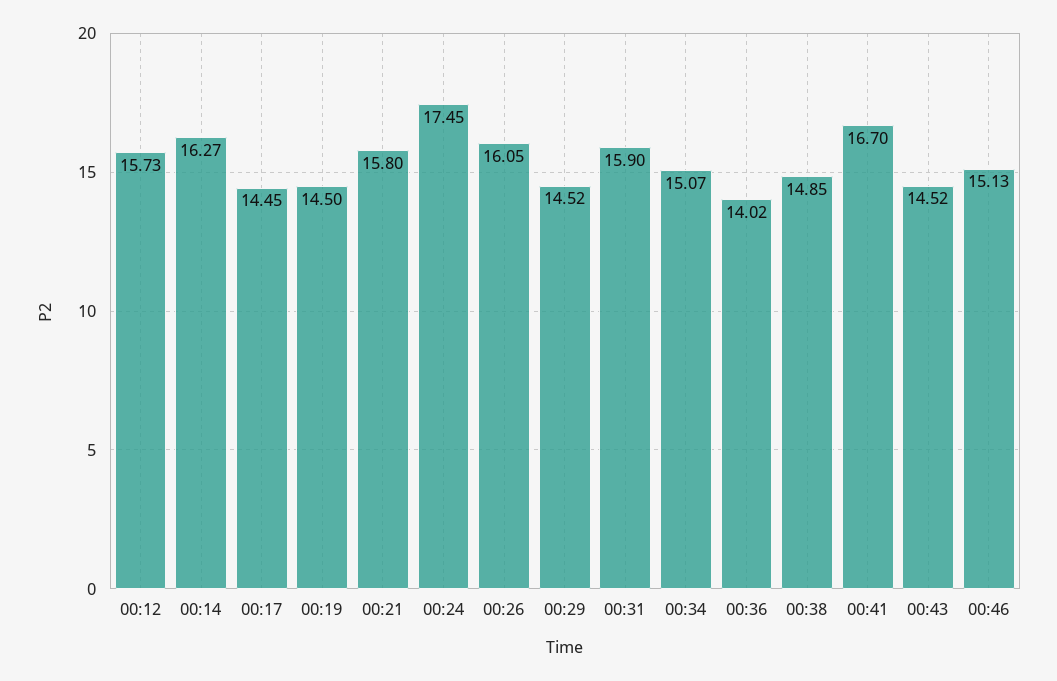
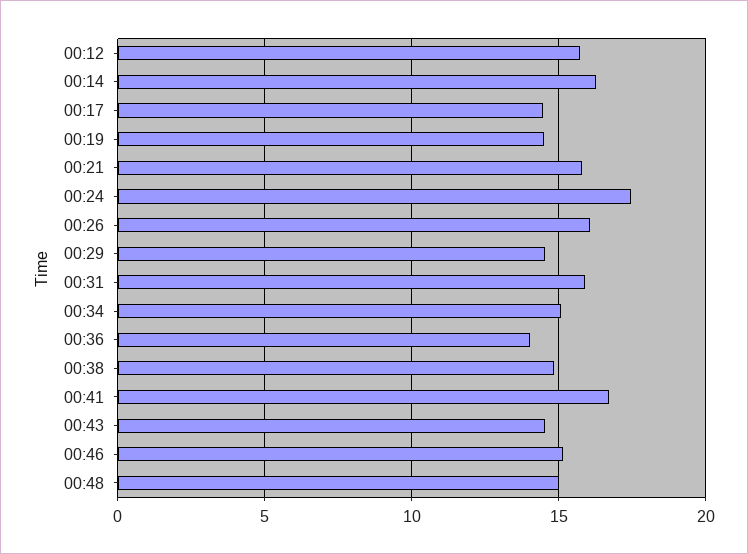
00:48: none -> 15

